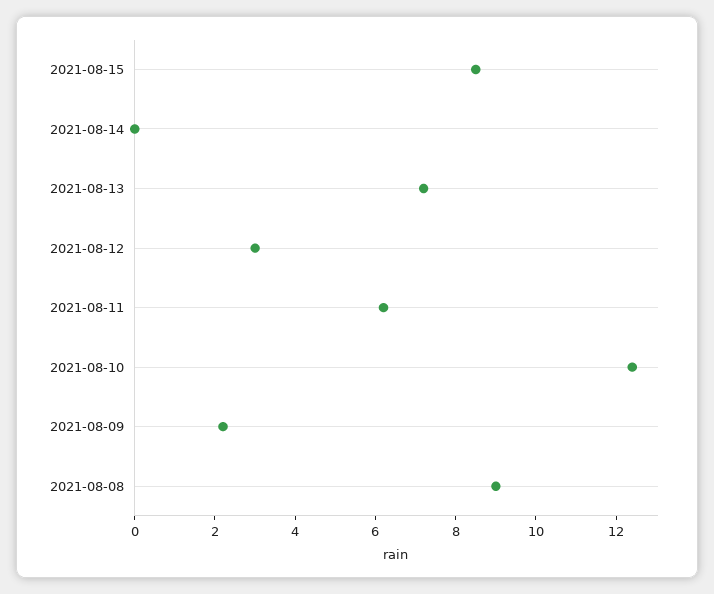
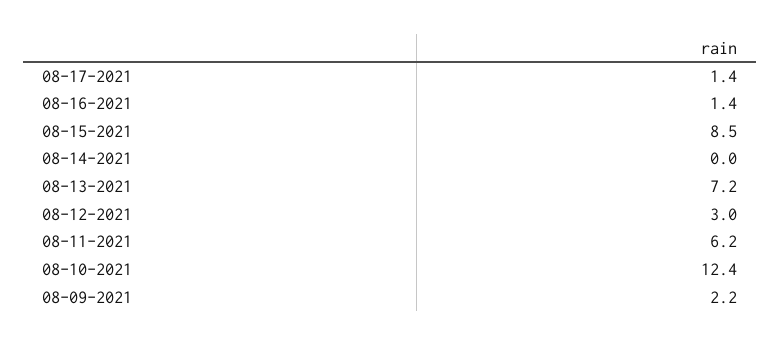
2021-08-08: 9 -> none
08-17-2021: none -> 1.4
08-16-2021: none -> 1.4

